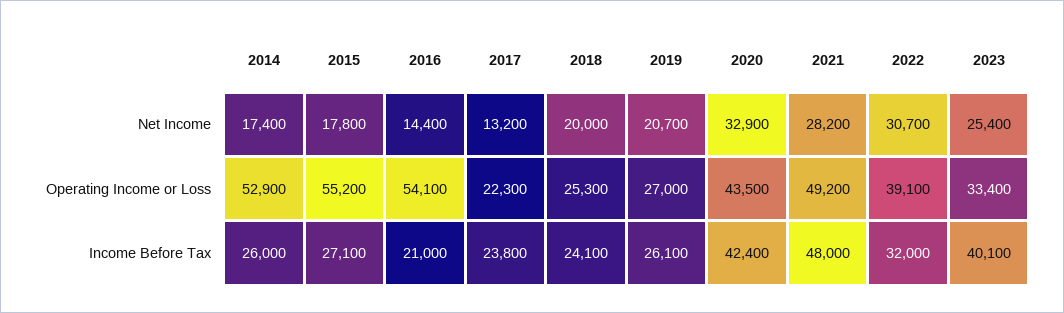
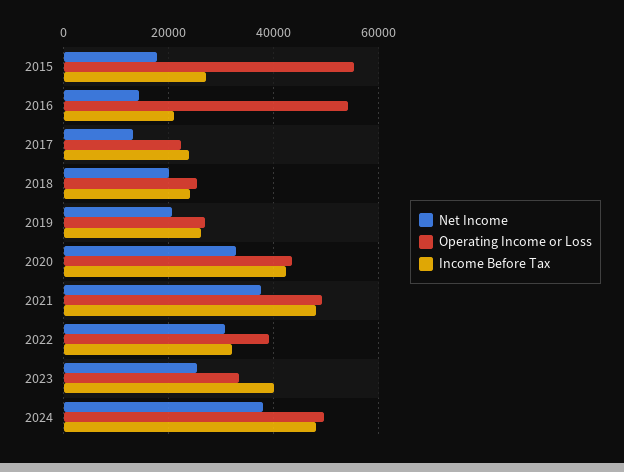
Net Income, 2014: 17400 -> none
Net Income, 2021: 28200 -> 38000
Operating Income or Loss, 2014: 52900 -> none
Income Before Tax, 2014: 26000 -> none
Net Income, 2024: none -> 38000
Operating Income or Loss, 2024: none -> 50000
Income Before Tax, 2024: none -> 48000

